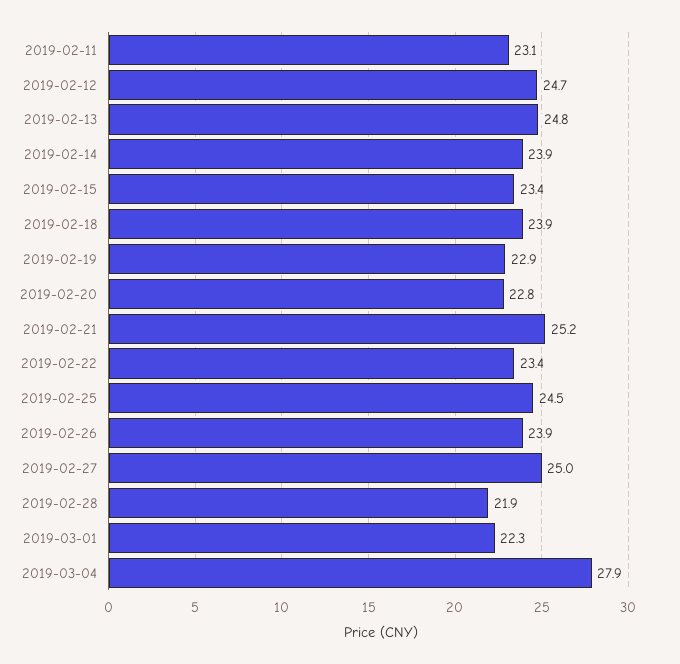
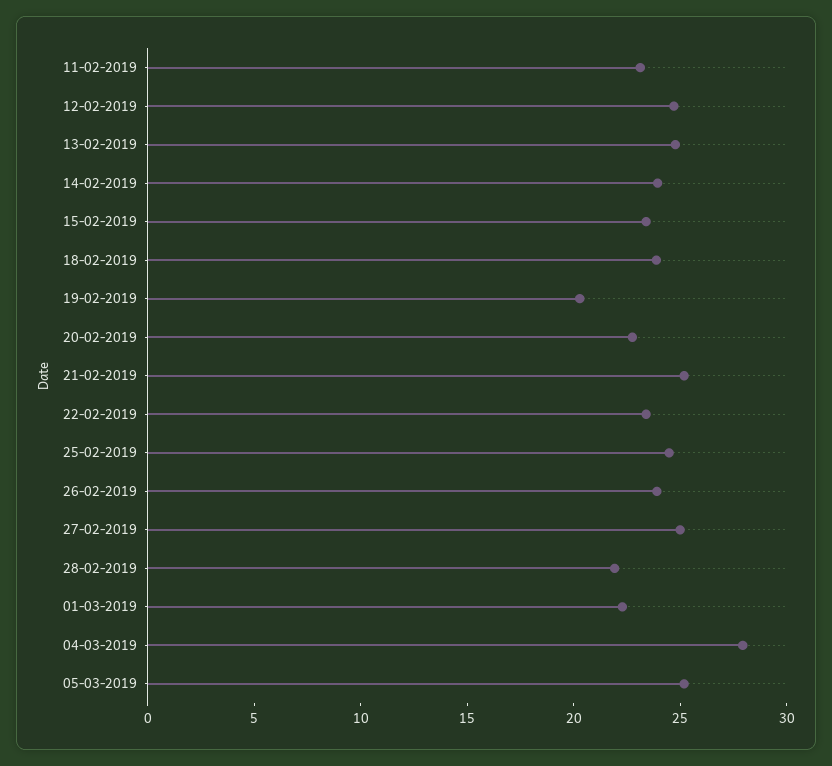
2019-02-19: 22.9 -> 20
05-03-2019: none -> 25

